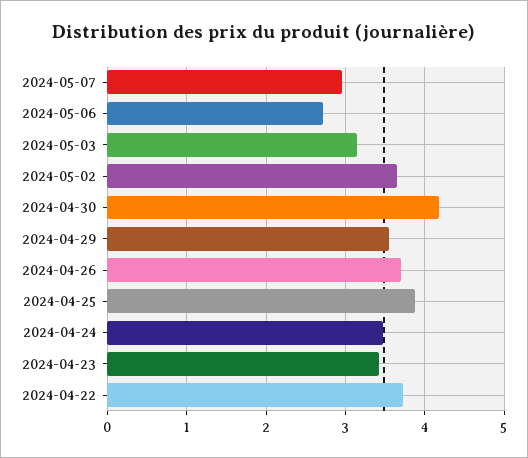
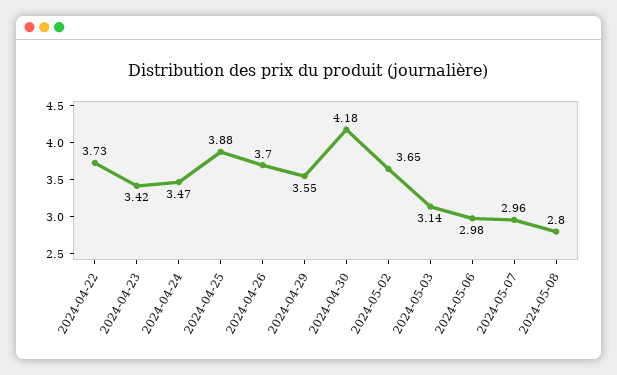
2024-05-06: 2.7 -> 2.98
2024-05-08: none -> 2.8

